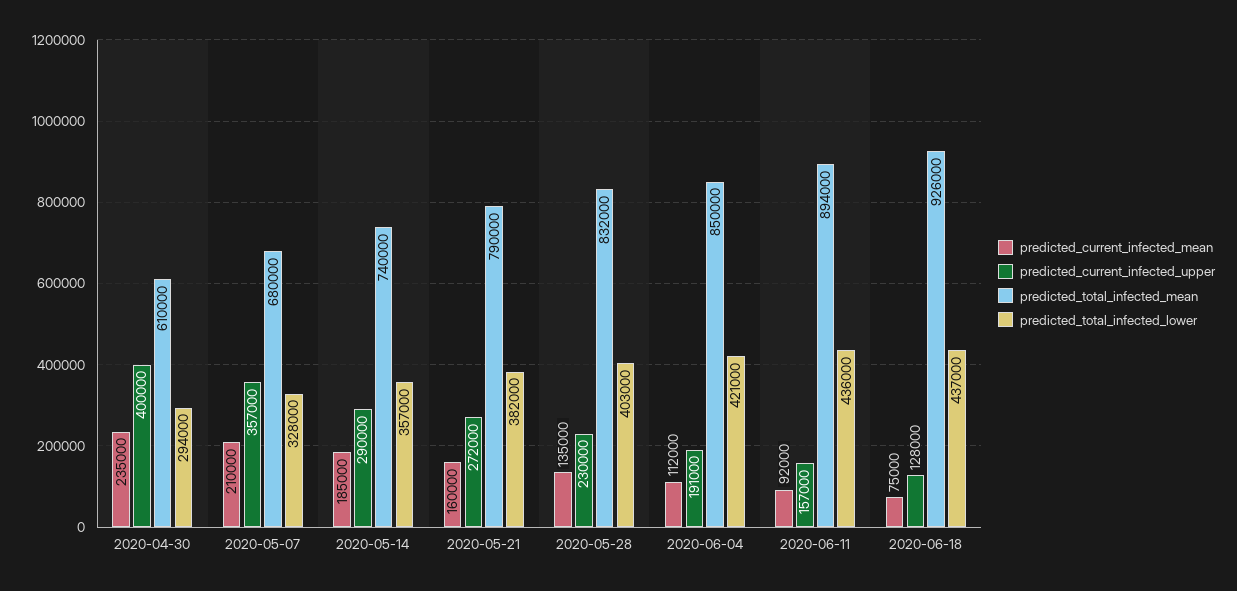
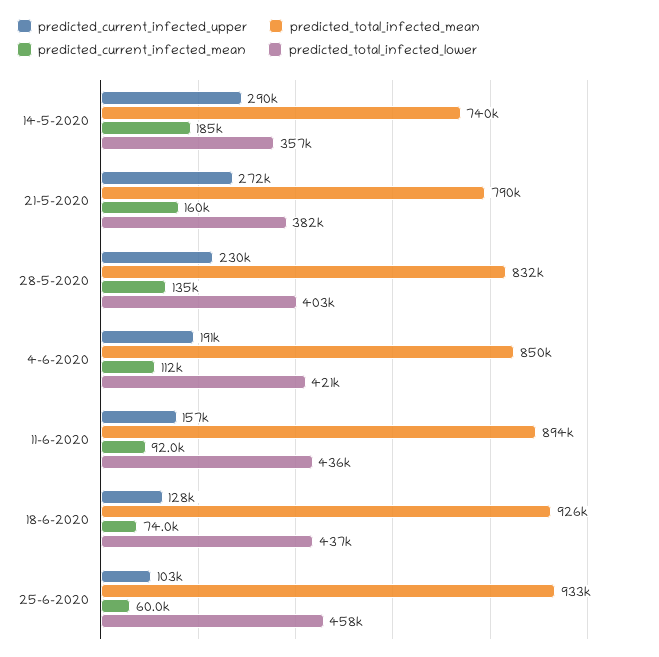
predicted_current_infected_mean, 2020-04-30: 235000 -> none
predicted_current_infected_upper, 2020-04-30: 400000 -> none
predicted_total_infected_mean, 2020-04-30: 610000 -> none
predicted_total_infected_lower, 2020-04-30: 294000 -> none
predicted_current_infected_mean, 2020-05-07: 210000 -> none
predicted_current_infected_upper, 2020-05-07: 357000 -> none
predicted_total_infected_mean, 2020-05-07: 680000 -> none
predicted_total_infected_lower, 2020-05-07: 328000 -> none
predicted_current_infected_mean, 2020-06-18: 75000 -> 74000
predicted_current_infected_upper, 25-6-2020: none -> 103000
predicted_total_infected_mean, 25-6-2020: none -> 933000
predicted_current_infected_mean, 25-6-2020: none -> 60000
predicted_total_infected_lower, 25-6-2020: none -> 458000

